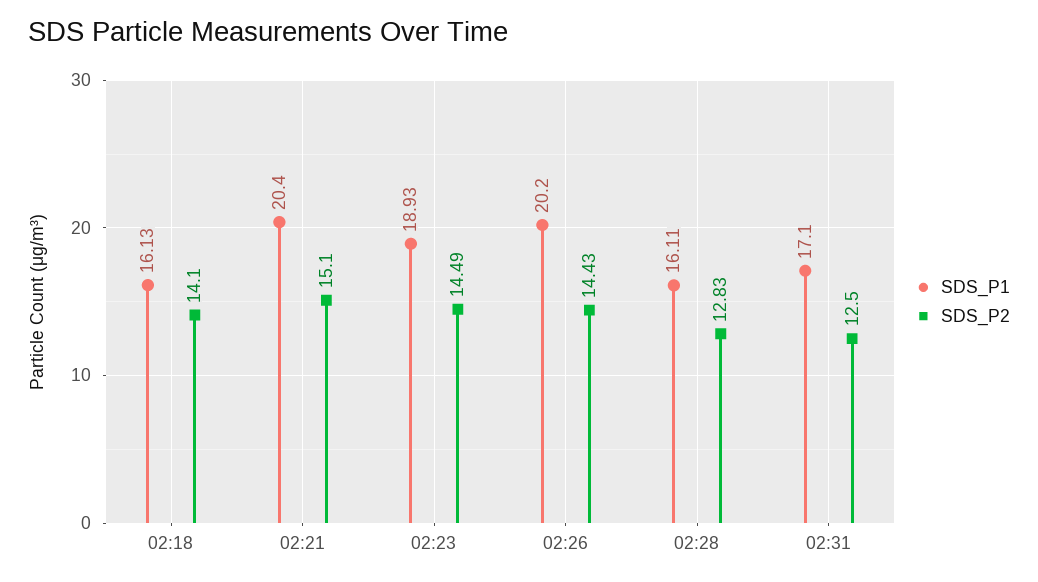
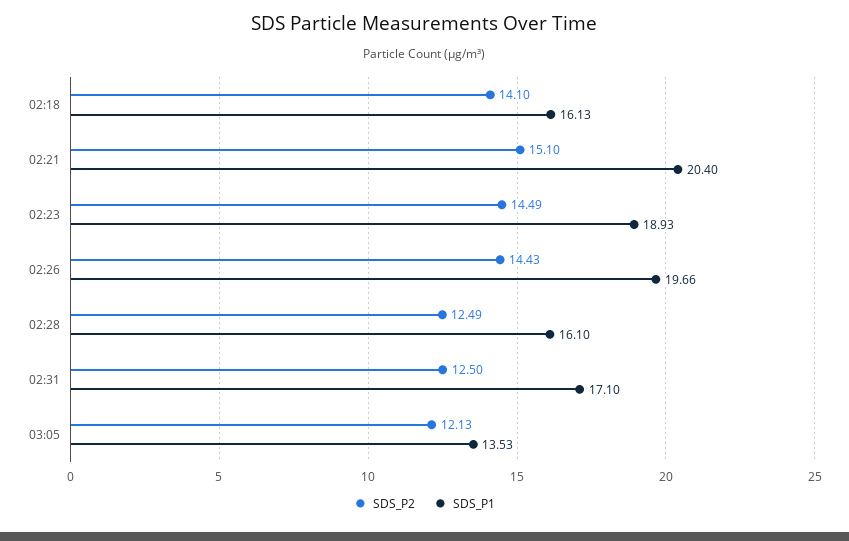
SDS_P1, 02:26: 20.2 -> 19.66
SDS_P1, 02:28: 16.11 -> 16.1
SDS_P2, 02:28: 12.83 -> 12.49
SDS_P2, 03:05: none -> 12.13
SDS_P1, 03:05: none -> 13.53

